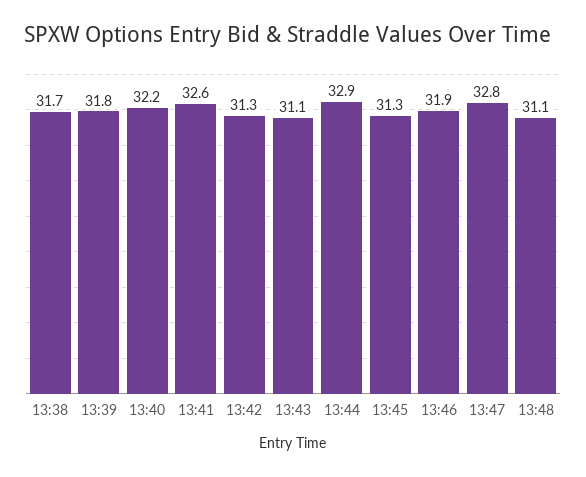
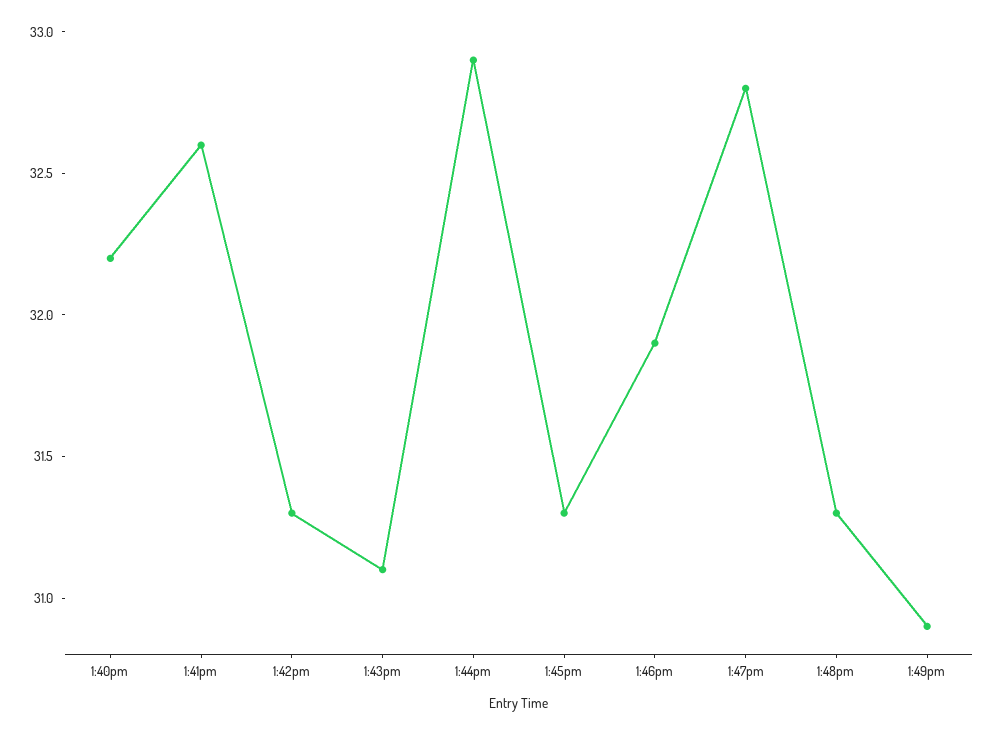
13:38: 31.7 -> none
13:39: 31.8 -> none
13:48: 31.1 -> 31.3
1:49pm: none -> 30.9

